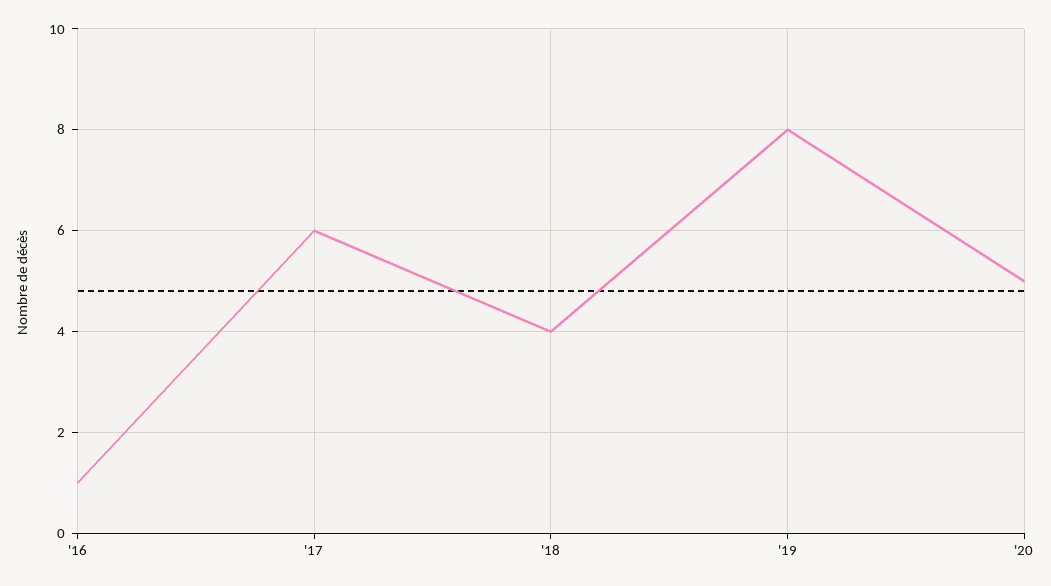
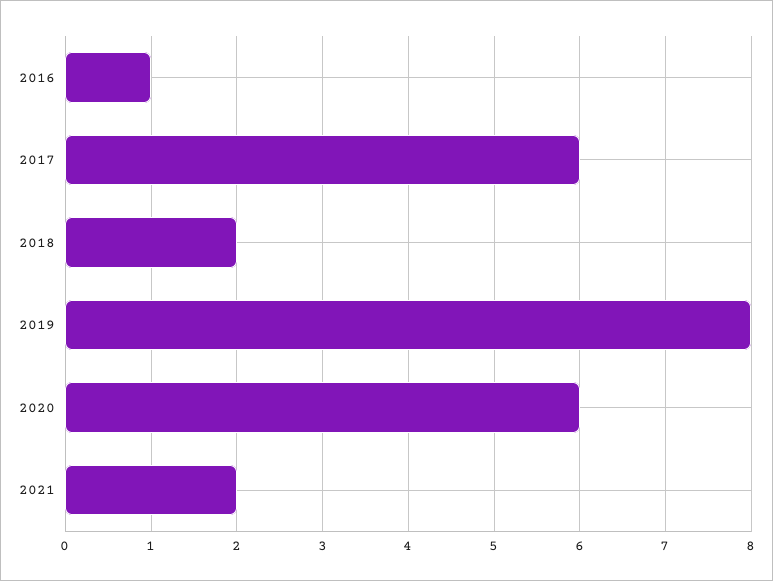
'18: 4 -> 2
'20: 5 -> 6
2021: none -> 2

